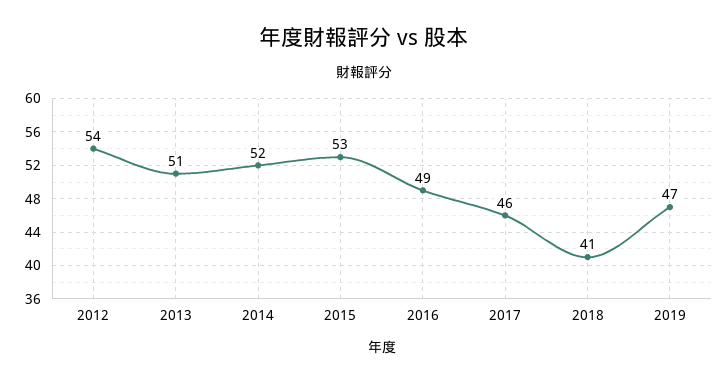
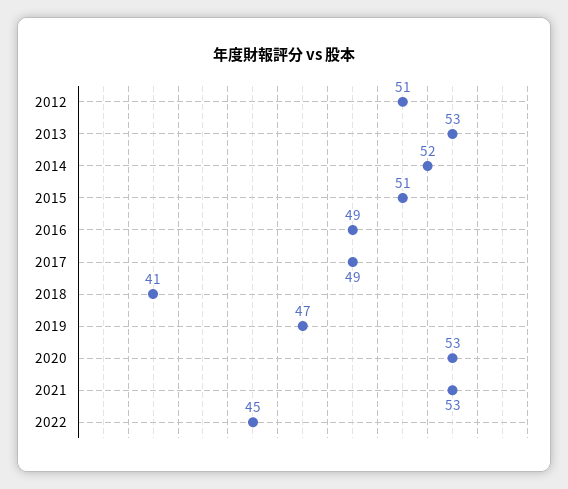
2012: 54 -> 51
2013: 51 -> 53
2015: 53 -> 51
2017: 46 -> 49
2020: none -> 53
2021: none -> 53
2022: none -> 45

